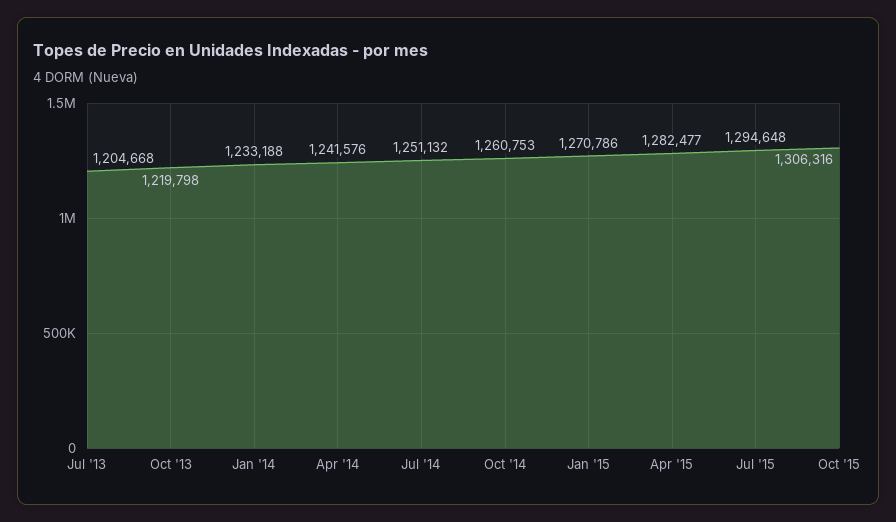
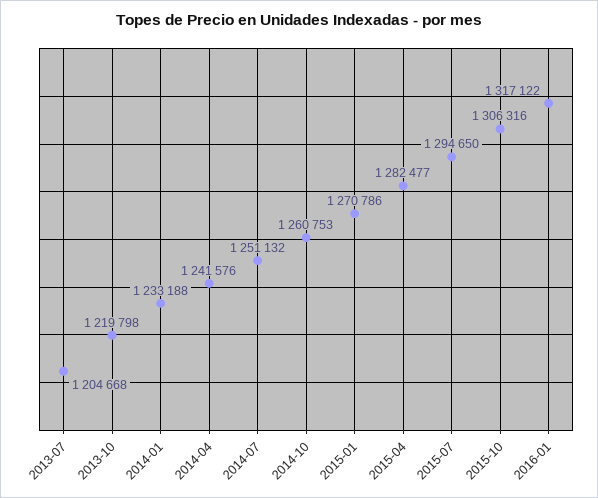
Jul '15: 1294648 -> 1294650
2016-01: none -> 1317122

